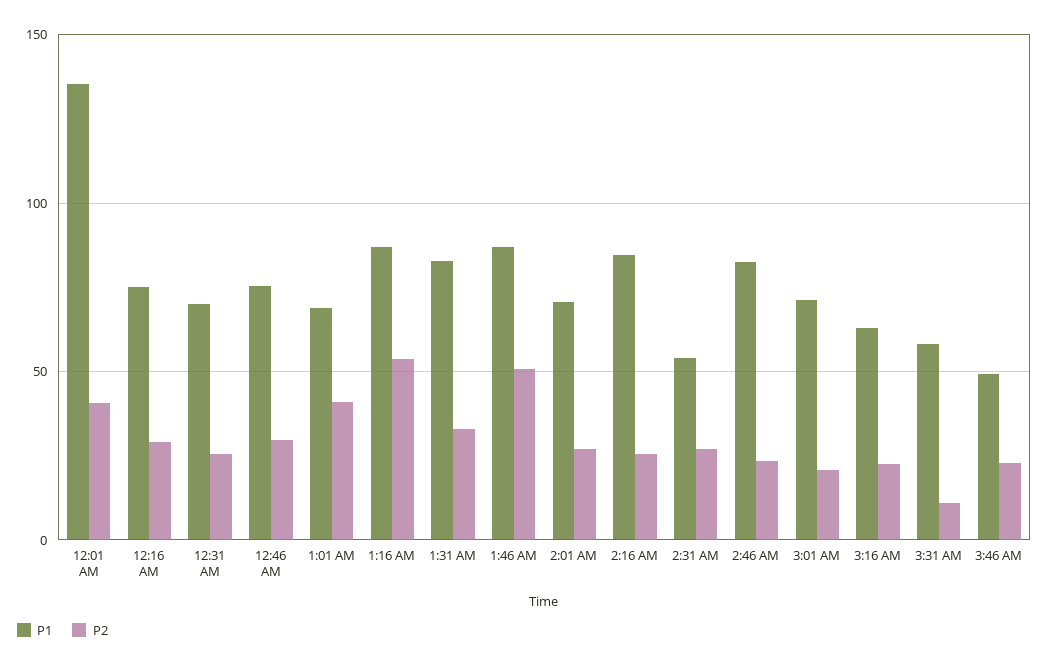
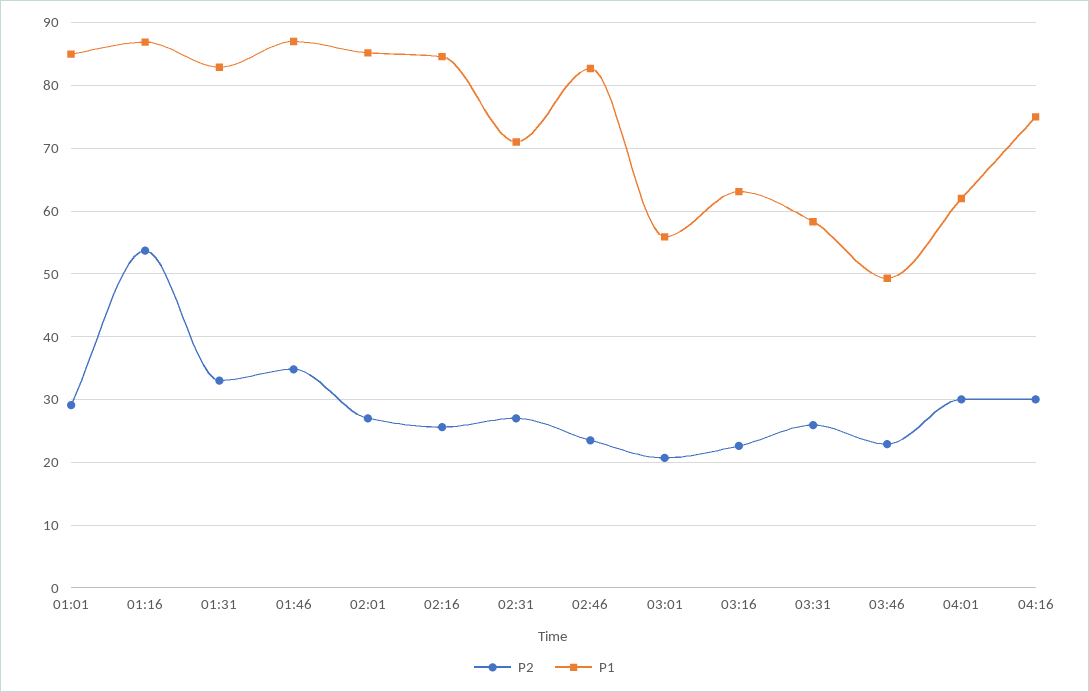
P1, 12:01 AM: 135 -> none
P2, 12:01 AM: 40 -> none
P1, 12:16 AM: 75 -> none
P2, 12:16 AM: 30 -> none
P1, 12:31 AM: 70 -> none
P2, 12:31 AM: 25 -> none
P1, 12:46 AM: 75 -> none
P2, 12:46 AM: 30 -> none
P1, 1:01 AM: 70 -> 85
P2, 1:01 AM: 40 -> 29
P2, 1:46 AM: 50 -> 35
P1, 2:01 AM: 70 -> 85
P1, 2:31 AM: 55 -> 71
P1, 3:01 AM: 70 -> 56
P2, 3:31 AM: 10 -> 26
P2, 04:01: none -> 30
P1, 04:01: none -> 62
P2, 04:16: none -> 30
P1, 04:16: none -> 75

